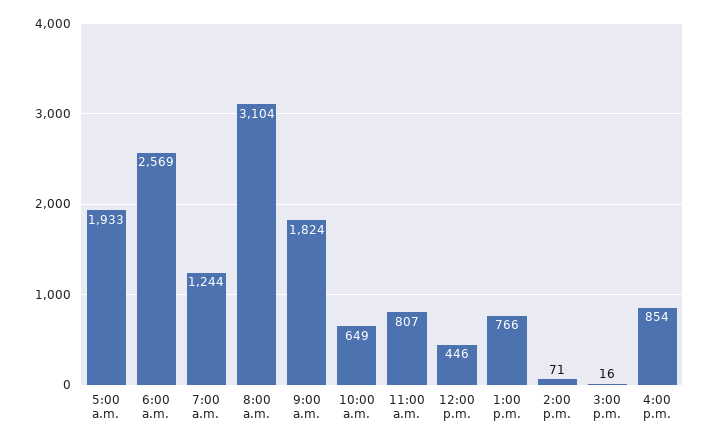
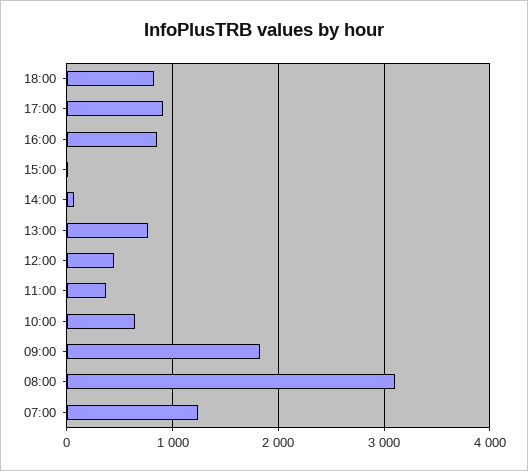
5:00 a.m.: 1933 -> none
6:00 a.m.: 2569 -> none
11:00 a.m.: 807 -> 400
18:00: none -> 800
17:00: none -> 900

